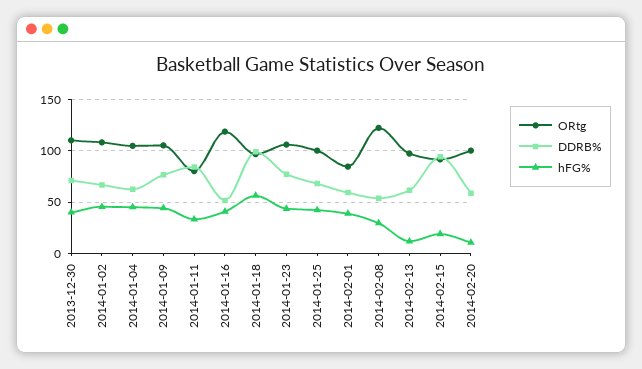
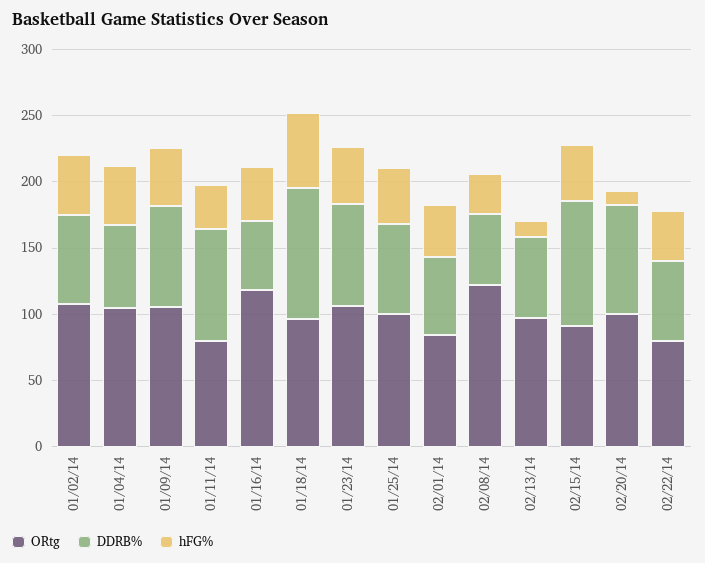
ORtg, 2013-12-30: 110 -> none
DDRB%, 2013-12-30: 70 -> none
hFG%, 2013-12-30: 40 -> none
hFG%, 2014-02-15: 20 -> 40
DDRB%, 2014-02-20: 60 -> 80
ORtg, 02/22/14: none -> 80
DDRB%, 02/22/14: none -> 60
hFG%, 02/22/14: none -> 40

